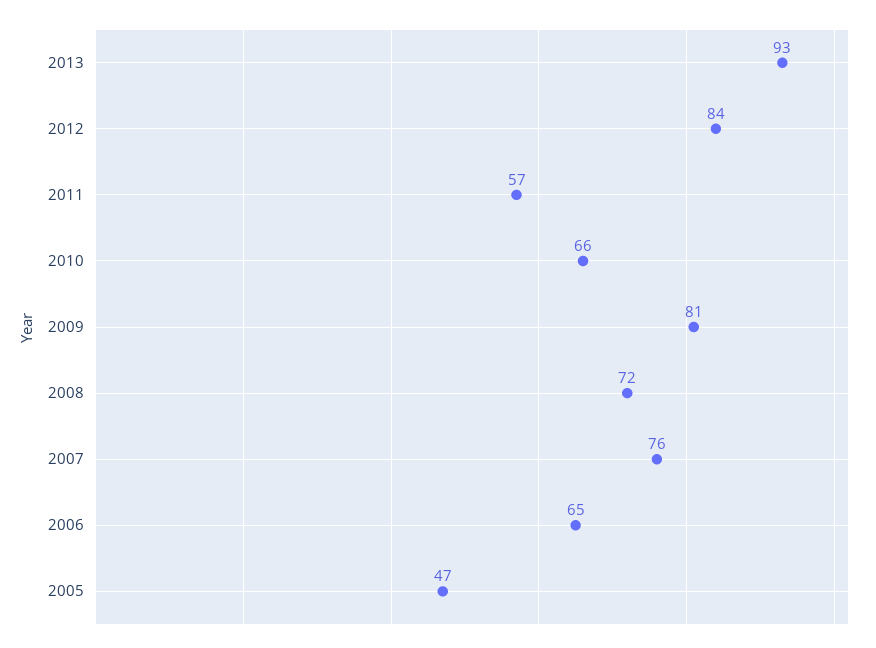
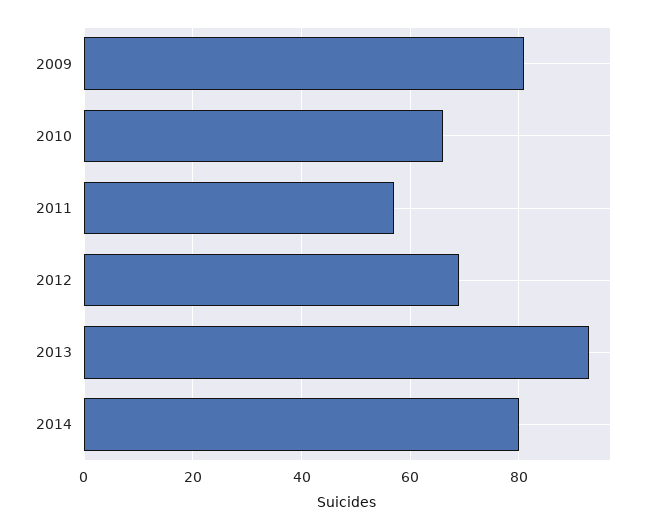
2012: 84 -> 70
2008: 72 -> none
2007: 76 -> none
2006: 65 -> none
2005: 47 -> none
2014: none -> 80

